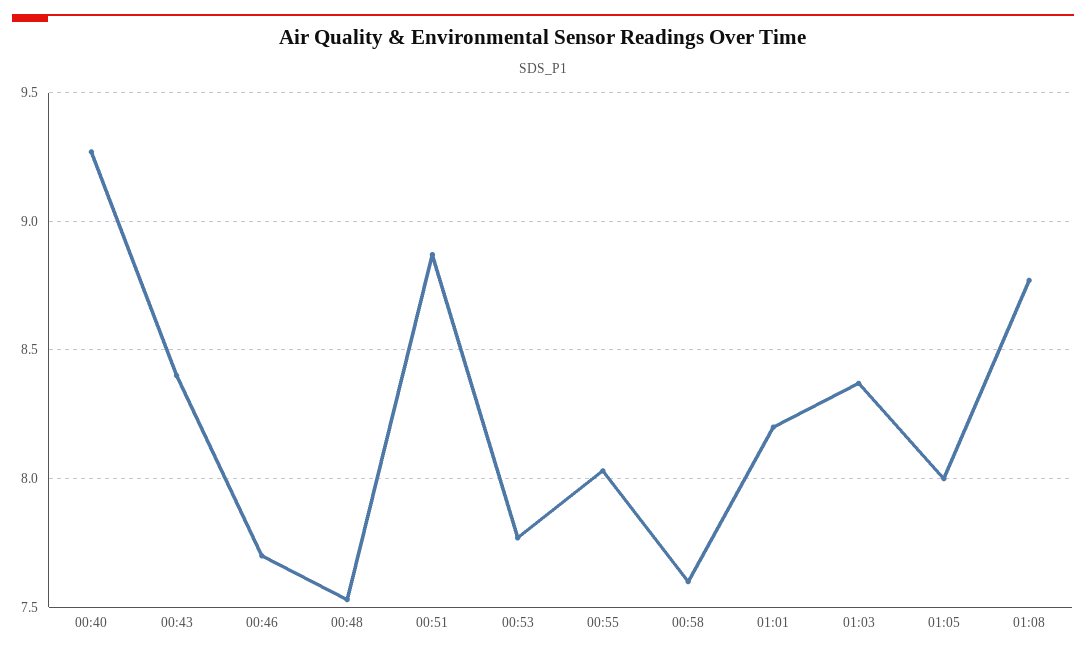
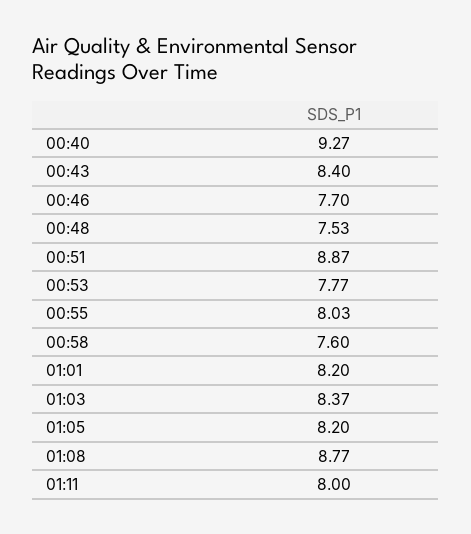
01:05: 8 -> 8.2
01:11: none -> 8

